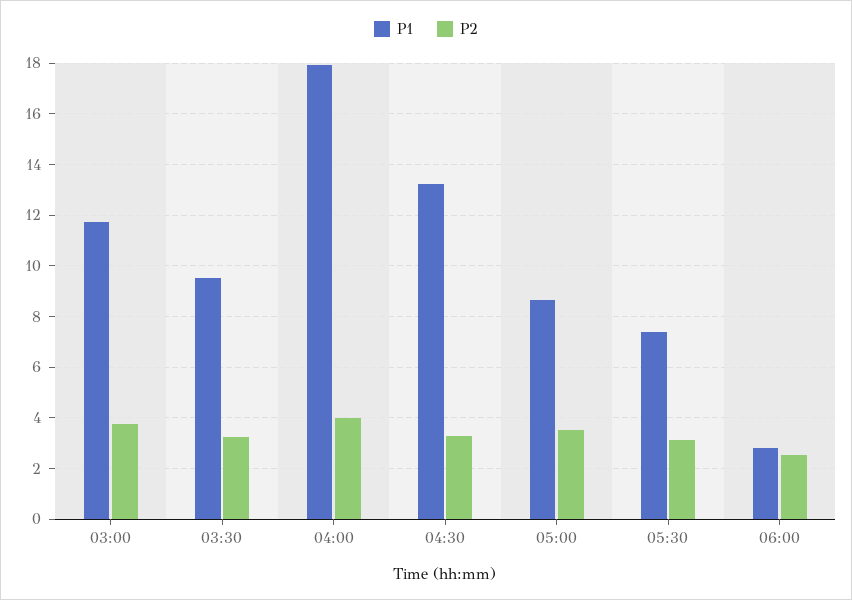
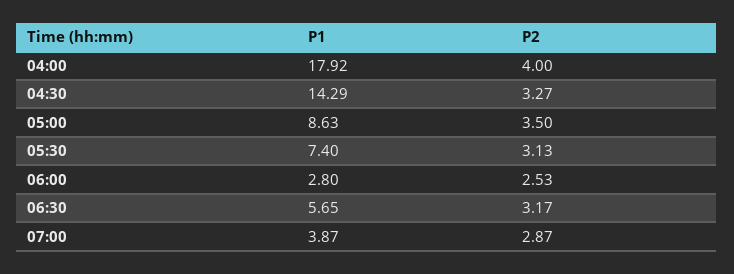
P1, 03:00: 11.75 -> none
P2, 03:00: 3.75 -> none
P1, 03:30: 9.5 -> none
P2, 03:30: 3.25 -> none
P1, 04:30: 13.25 -> 14.29
P1, 06:30: none -> 5.65
P2, 06:30: none -> 3.17
P1, 07:00: none -> 3.87
P2, 07:00: none -> 2.87

